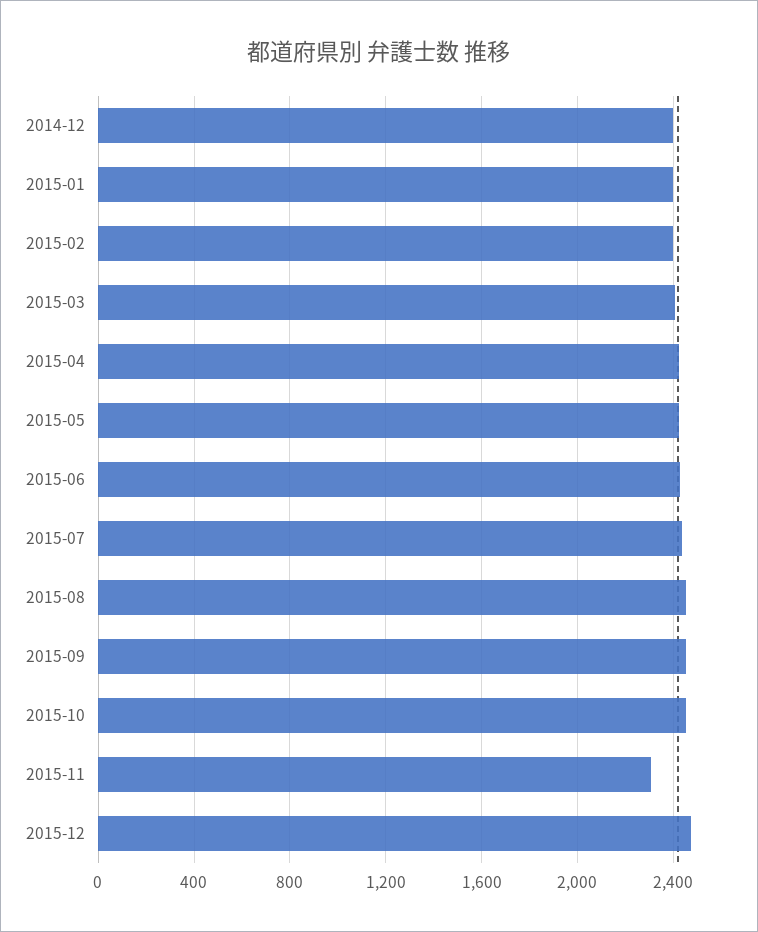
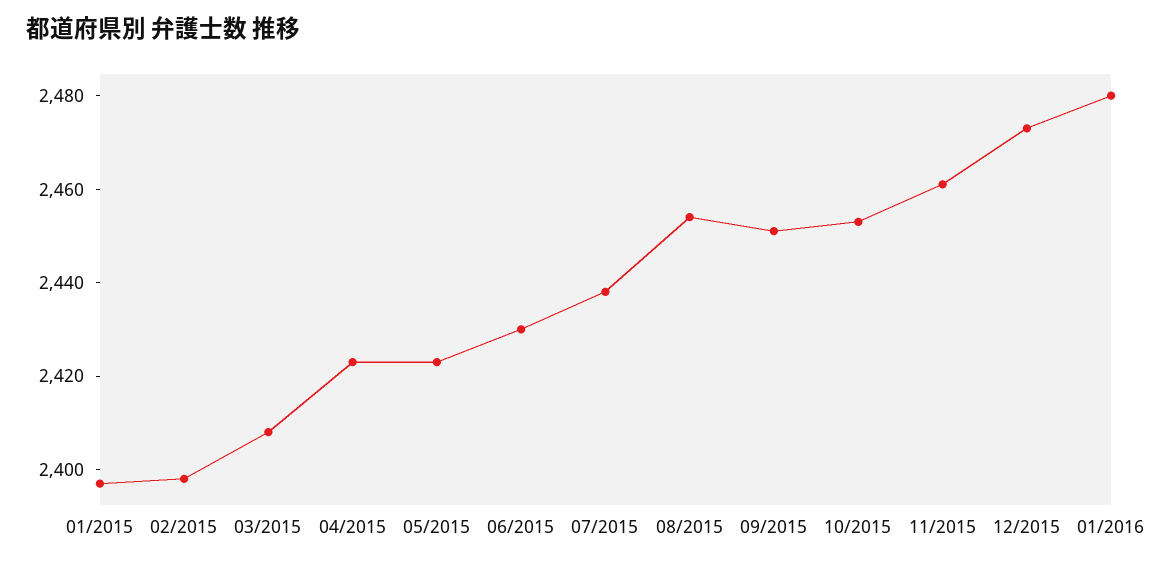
2014-12: 2400 -> none
2015-11: 2300 -> 2460
01/2016: none -> 2480

